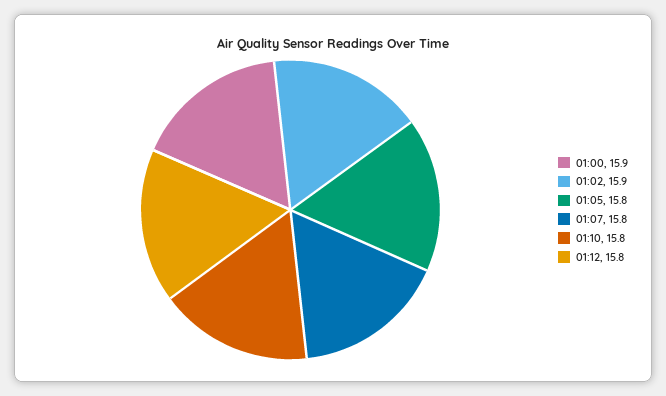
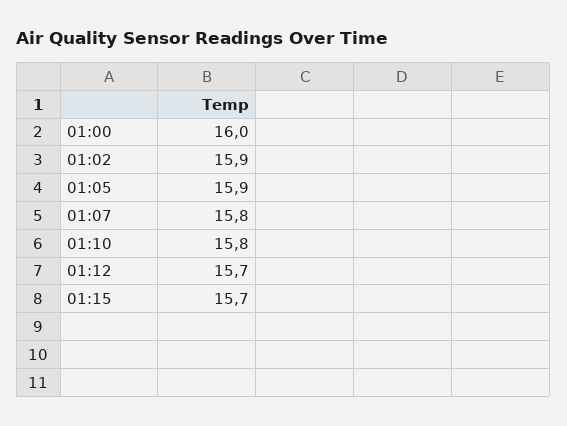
01:00: 15.9 -> 16
01:05: 15.8 -> 15.9
01:12: 15.8 -> 15.7
01:15: none -> 15.7

